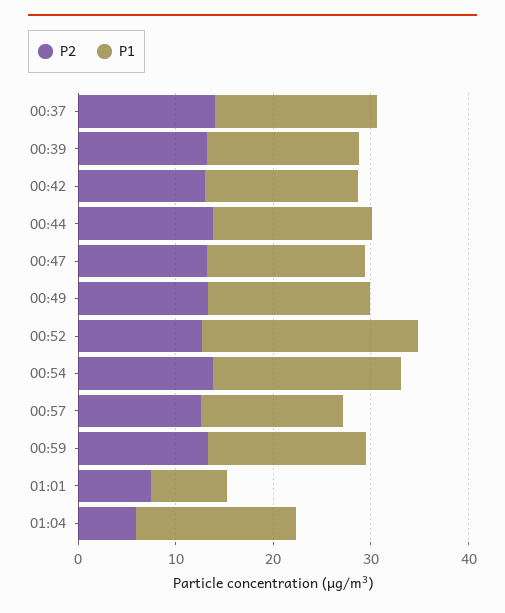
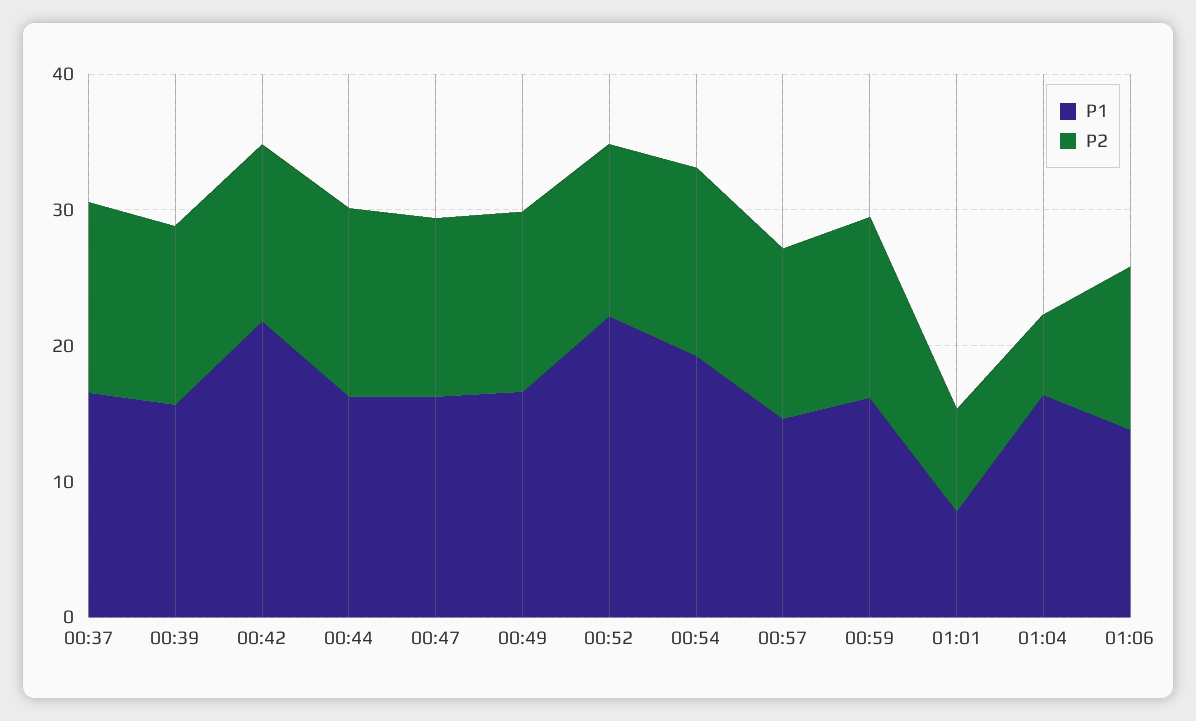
P1, 00:42: 16 -> 22
P1, 01:06: none -> 14
P2, 01:06: none -> 12

